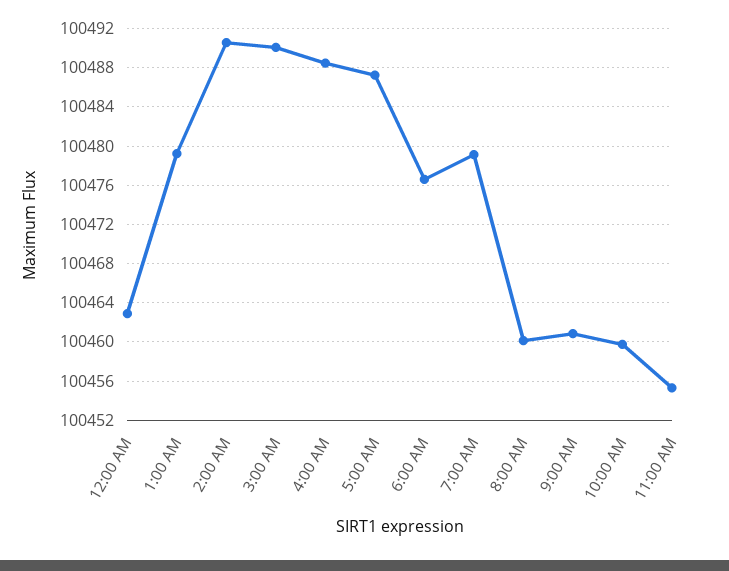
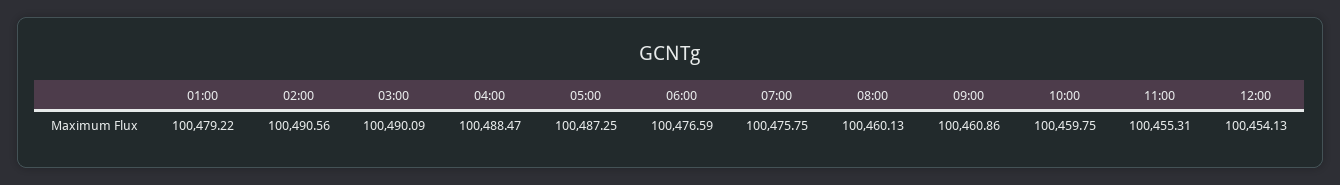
12:00 AM: 100463 -> none
7:00 AM: 100479 -> 100475.75
12:00: none -> 100454.13

